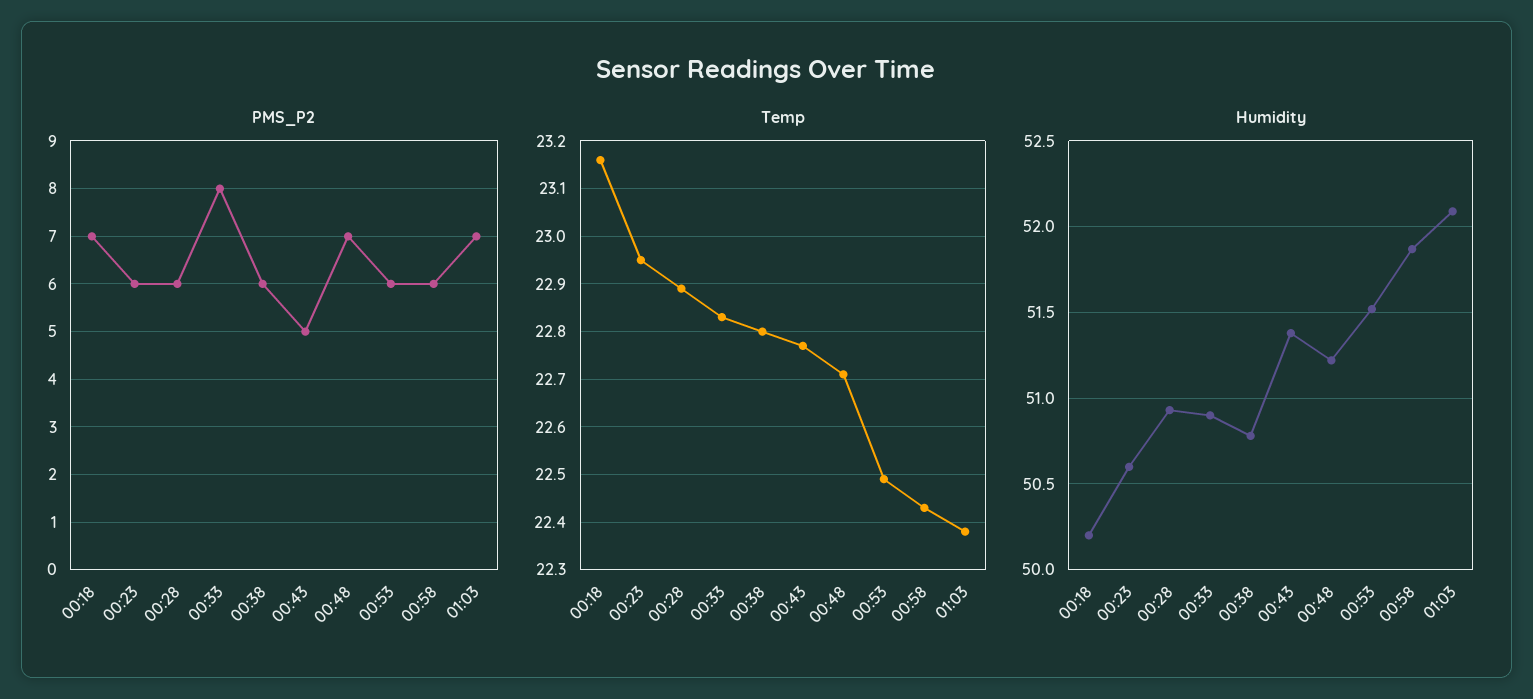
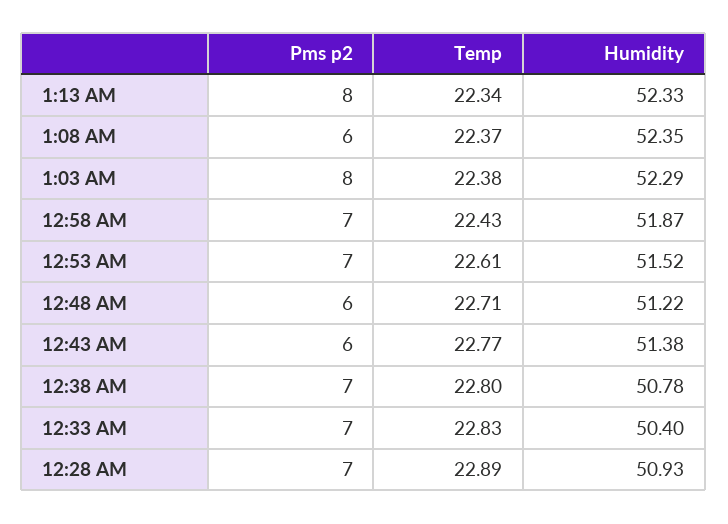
PMS_P2, 00:18: 7 -> none
PMS_P2, 00:23: 6 -> none
PMS_P2, 00:28: 6 -> 7
PMS_P2, 00:33: 8 -> 7
PMS_P2, 00:38: 6 -> 7
PMS_P2, 00:43: 5 -> 6
PMS_P2, 00:48: 7 -> 6
PMS_P2, 00:53: 6 -> 7
PMS_P2, 00:58: 6 -> 7
PMS_P2, 01:03: 7 -> 8
Temp, 00:18: 23.15 -> none
Temp, 00:23: 22.95 -> none
Temp, 00:53: 22.5 -> 22.61
Humidity, 00:18: 50.2 -> none
Humidity, 00:23: 50.6 -> none
Humidity, 00:33: 50.9 -> 50.4
Humidity, 01:03: 52.1 -> 52.29
PMS_P2, 1:13 AM: none -> 8
Temp, 1:13 AM: none -> 22.34
Humidity, 1:13 AM: none -> 52.33
PMS_P2, 1:08 AM: none -> 6
Temp, 1:08 AM: none -> 22.37
Humidity, 1:08 AM: none -> 52.35

